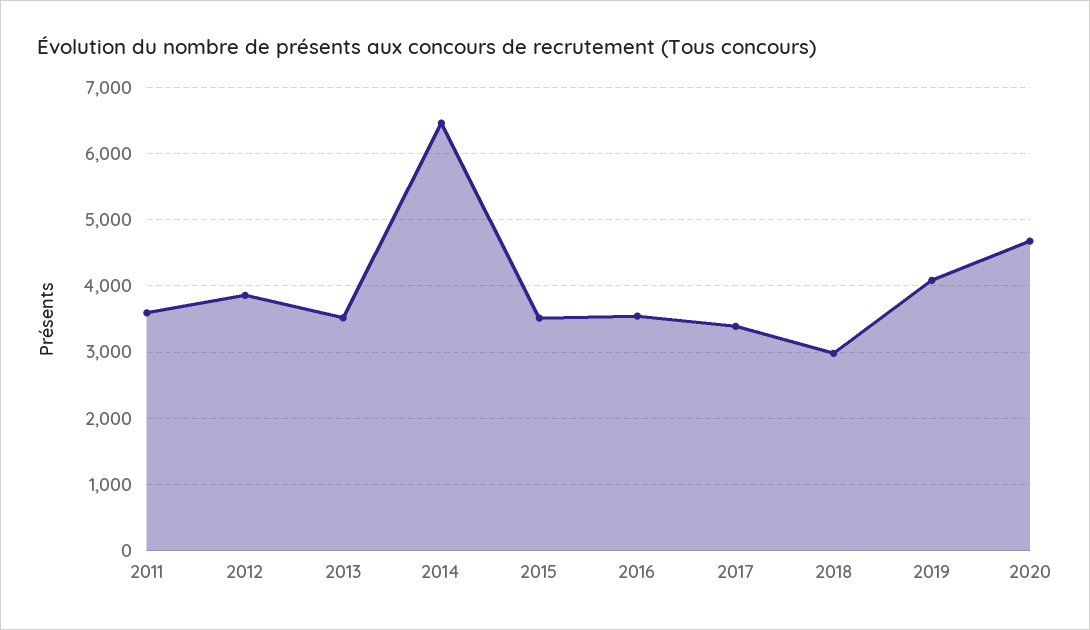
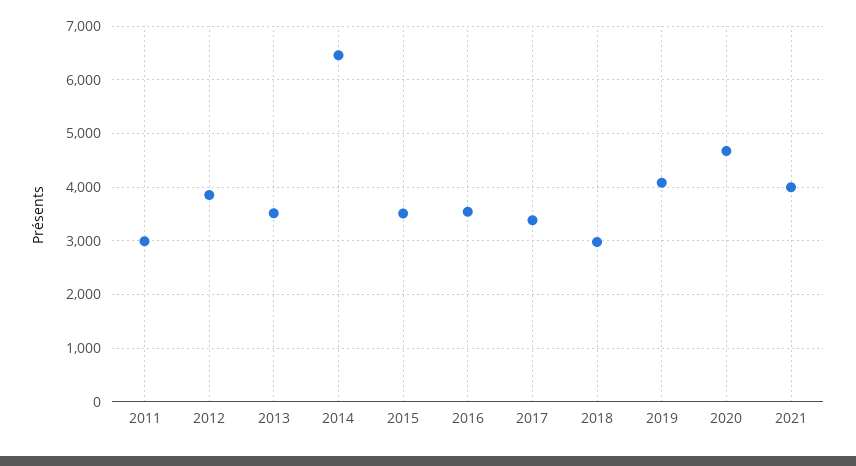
2011: 3600 -> 3000
2021: none -> 4000

